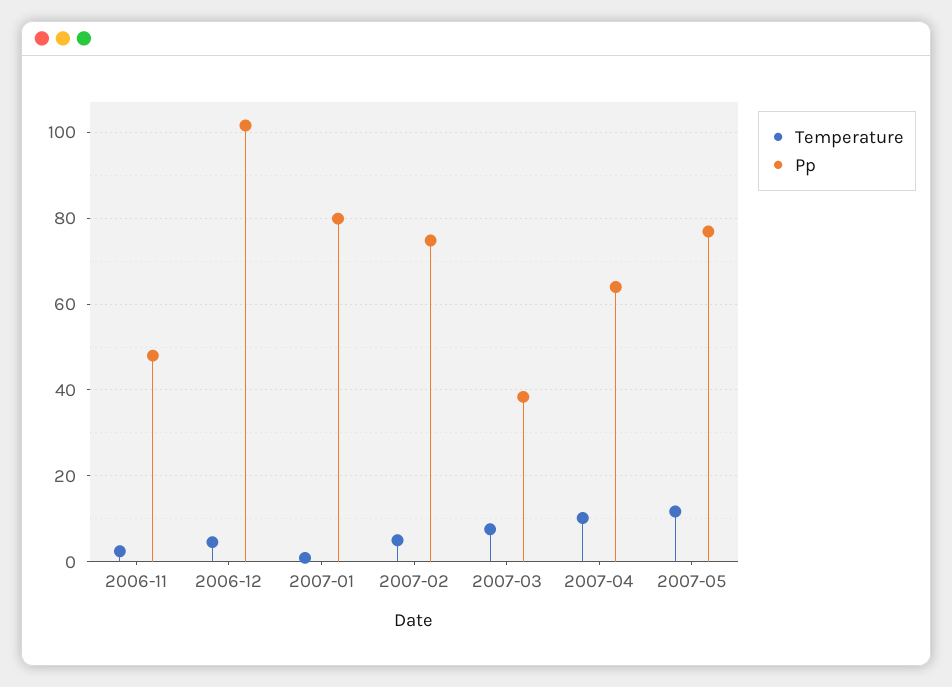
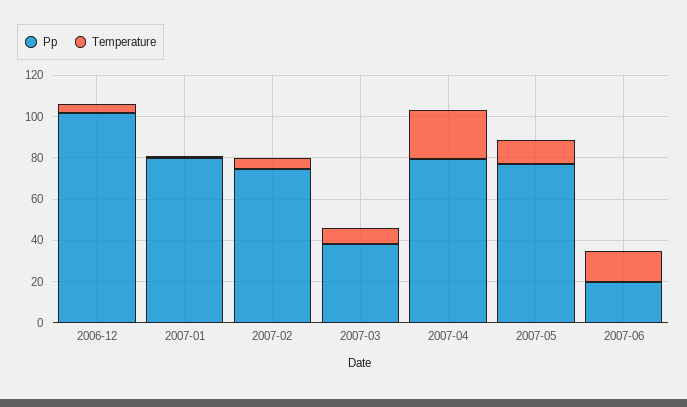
Temperature, 2006-11: 2 -> none
Pp, 2006-11: 48 -> none
Temperature, 2007-04: 10 -> 25
Pp, 2007-04: 64 -> 80
Pp, 2007-06: none -> 20
Temperature, 2007-06: none -> 15

